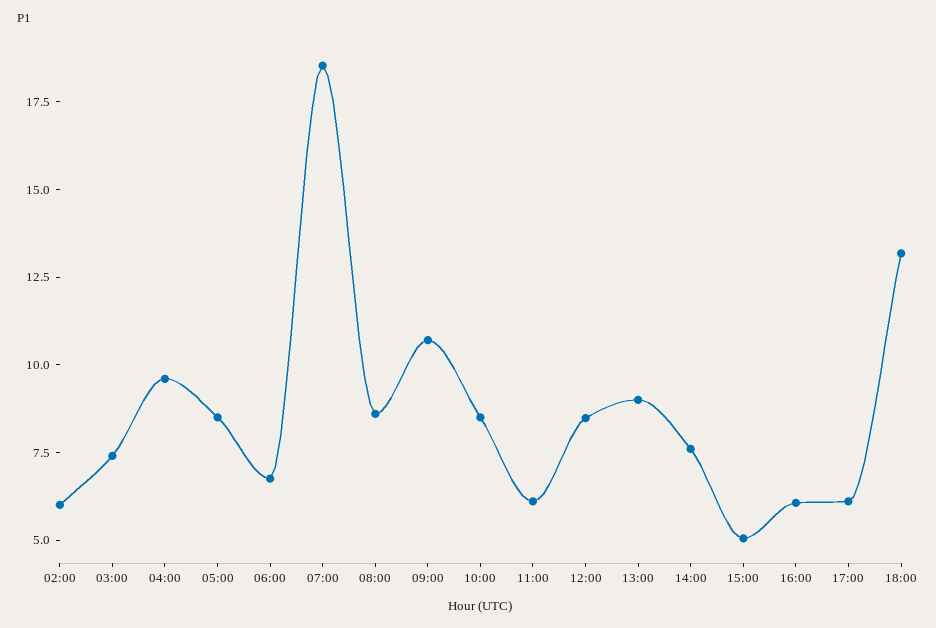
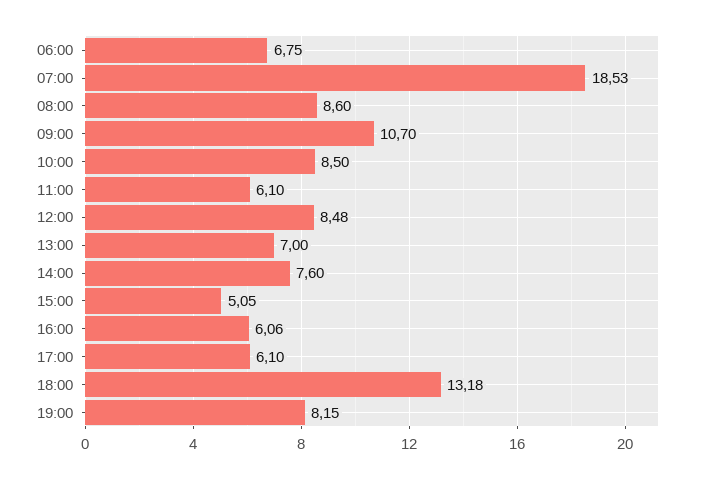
02:00: 6 -> none
03:00: 7.5 -> none
04:00: 9.5 -> none
05:00: 8.5 -> none
13:00: 9 -> 7
19:00: none -> 8.15

